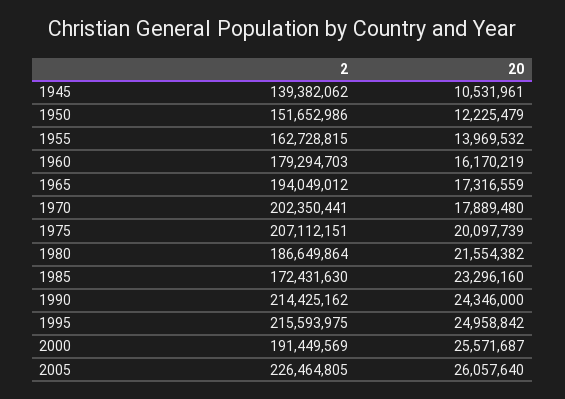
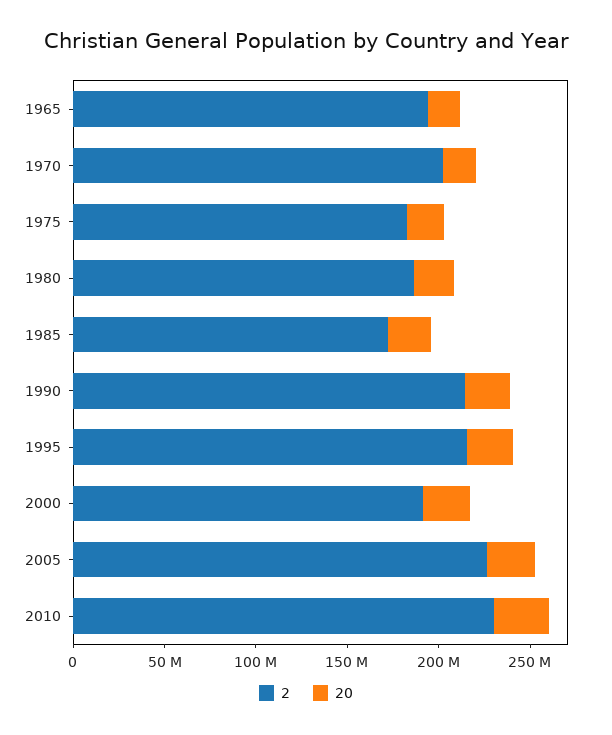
2, 1945: 139382062 -> none
20, 1945: 10531961 -> none
2, 1950: 151652986 -> none
20, 1950: 12225479 -> none
2, 1955: 162728815 -> none
20, 1955: 13969532 -> none
2, 1960: 179294703 -> none
20, 1960: 16170219 -> none
2, 1975: 207112151 -> 180000000
2, 2010: none -> 230000000
20, 2010: none -> 30000000

